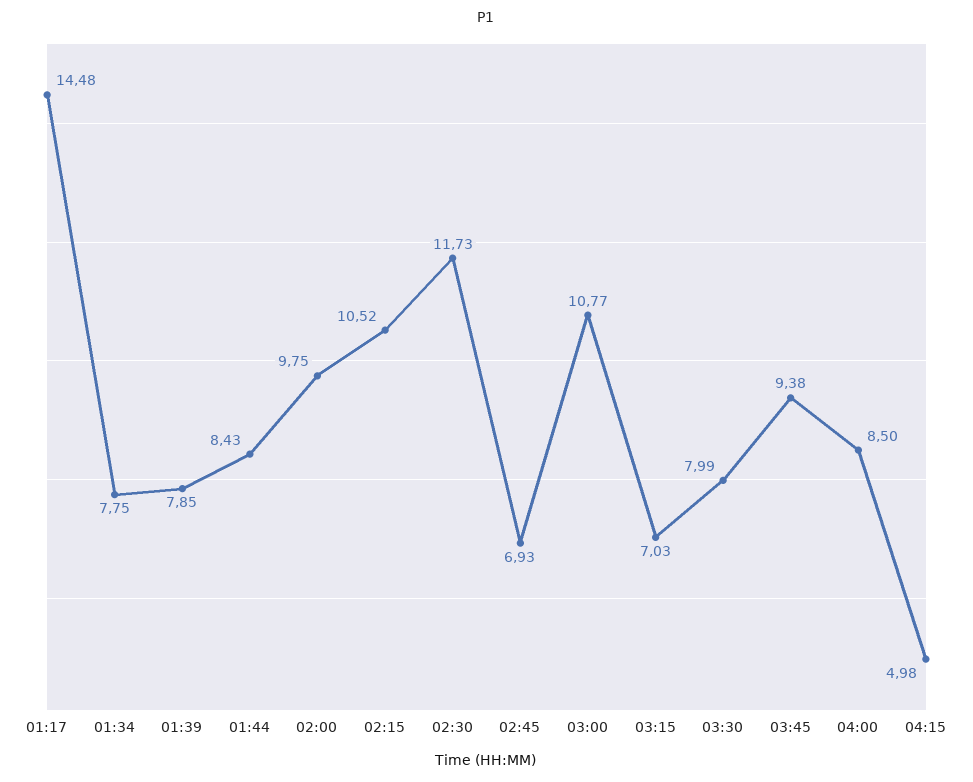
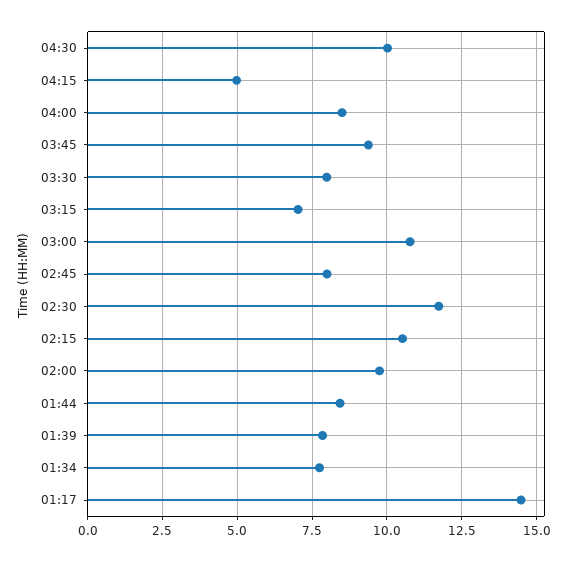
02:45: 6.93 -> 8
04:30: none -> 10

